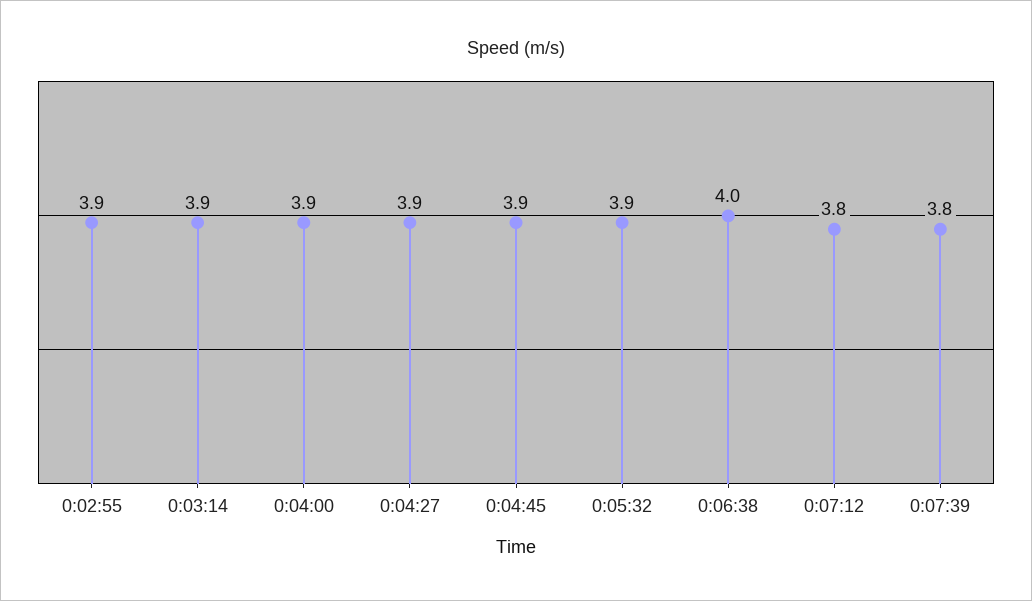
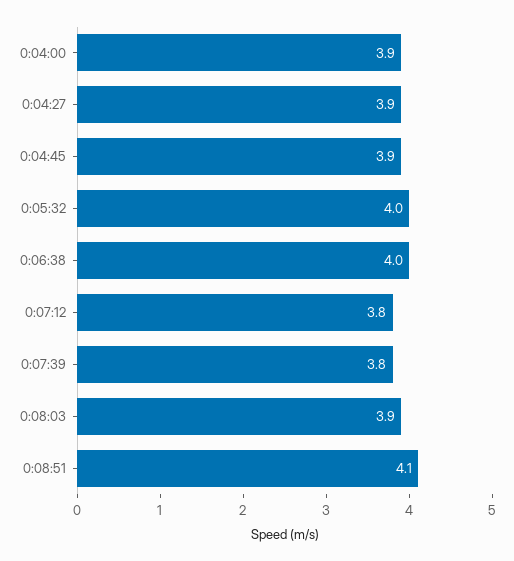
0:02:55: 3.9 -> none
0:03:14: 3.9 -> none
0:05:32: 3.9 -> 4
0:08:03: none -> 3.9
0:08:51: none -> 4.1

